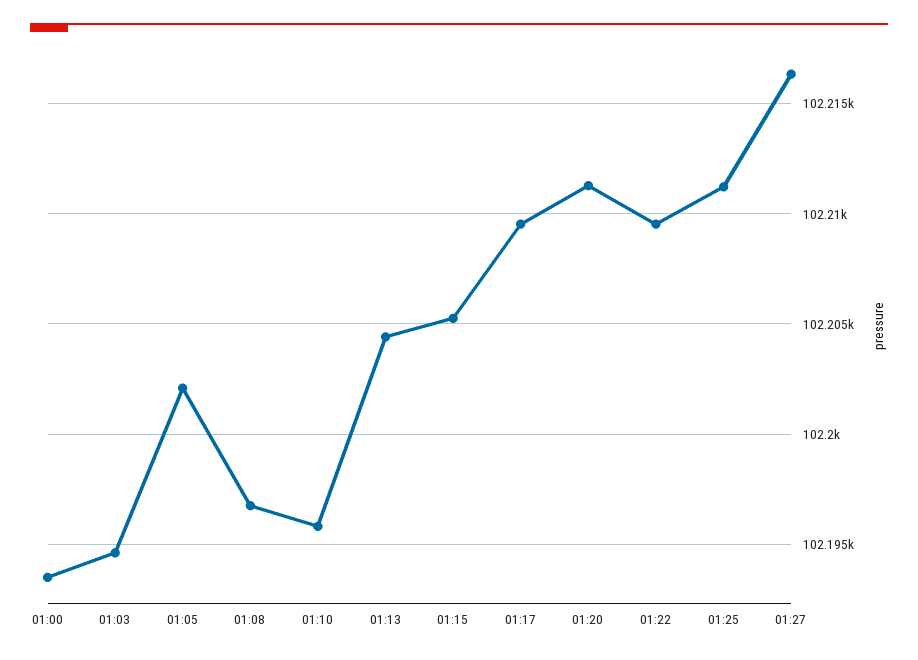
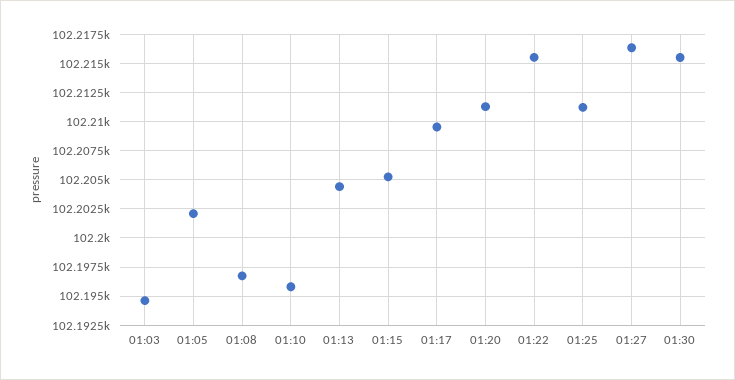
01:00: 102193.5 -> none
01:22: 102209.5 -> 102215
01:30: none -> 102215

